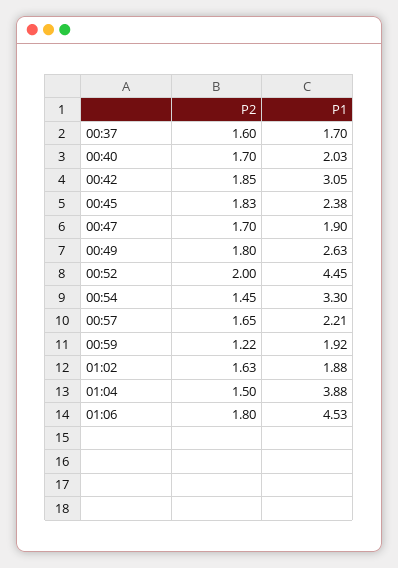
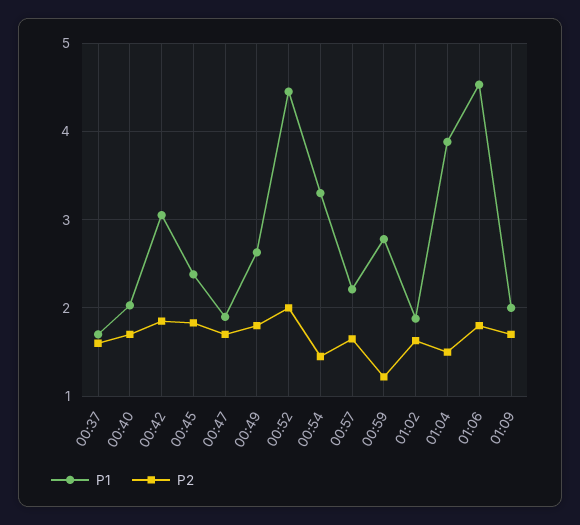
P1, 00:59: 1.92 -> 2.8
P1, 01:09: none -> 2
P2, 01:09: none -> 1.7

